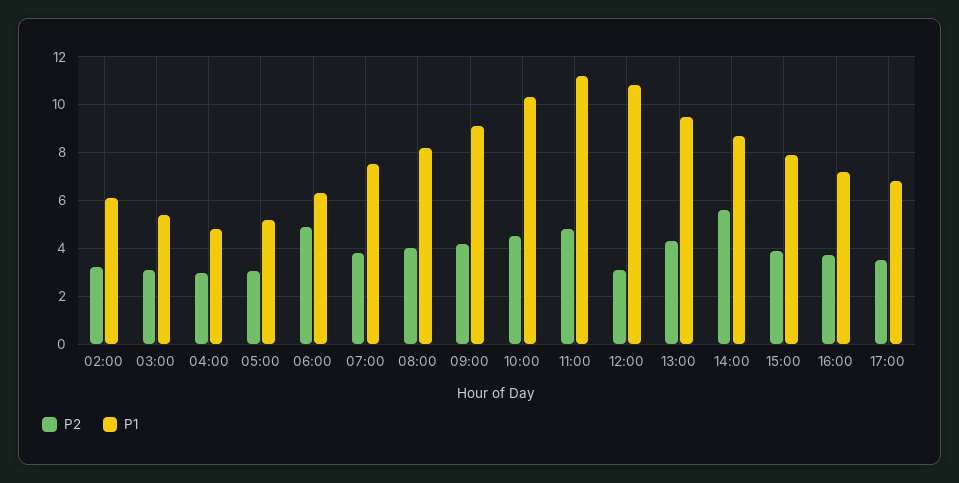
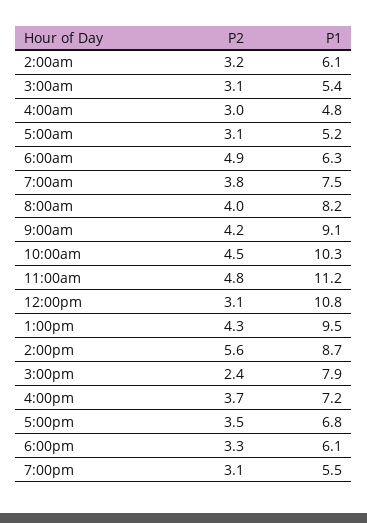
P2, 15:00: 4 -> 2.4
P2, 6:00pm: none -> 3.3
P1, 6:00pm: none -> 6.1
P2, 7:00pm: none -> 3.1
P1, 7:00pm: none -> 5.5

